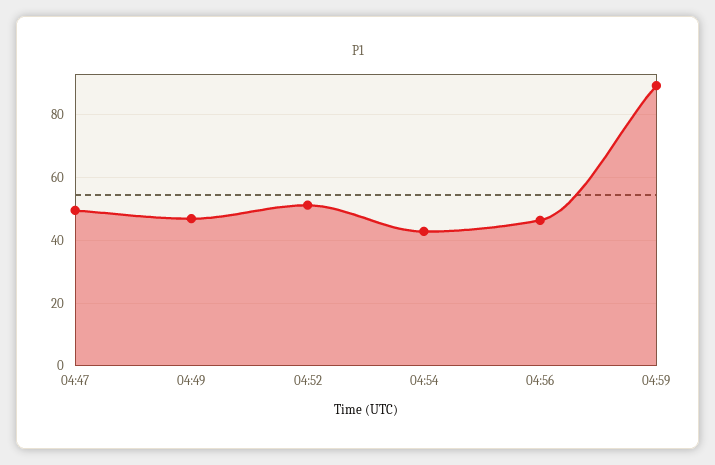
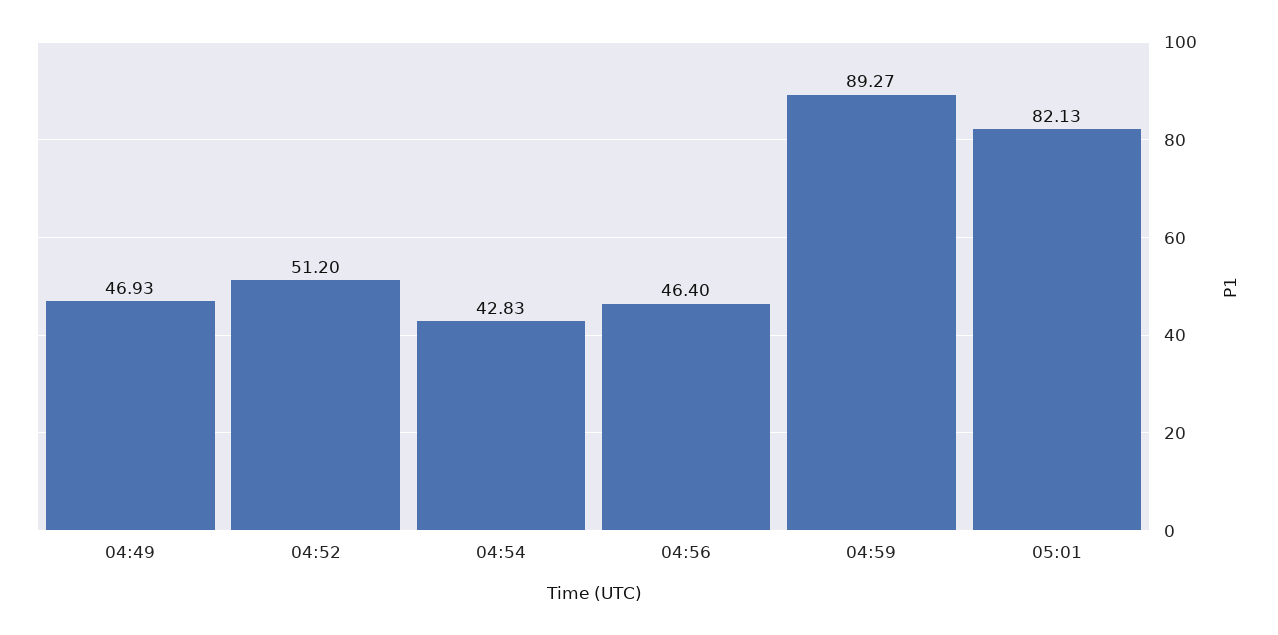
04:47: 50 -> none
05:01: none -> 82.13

